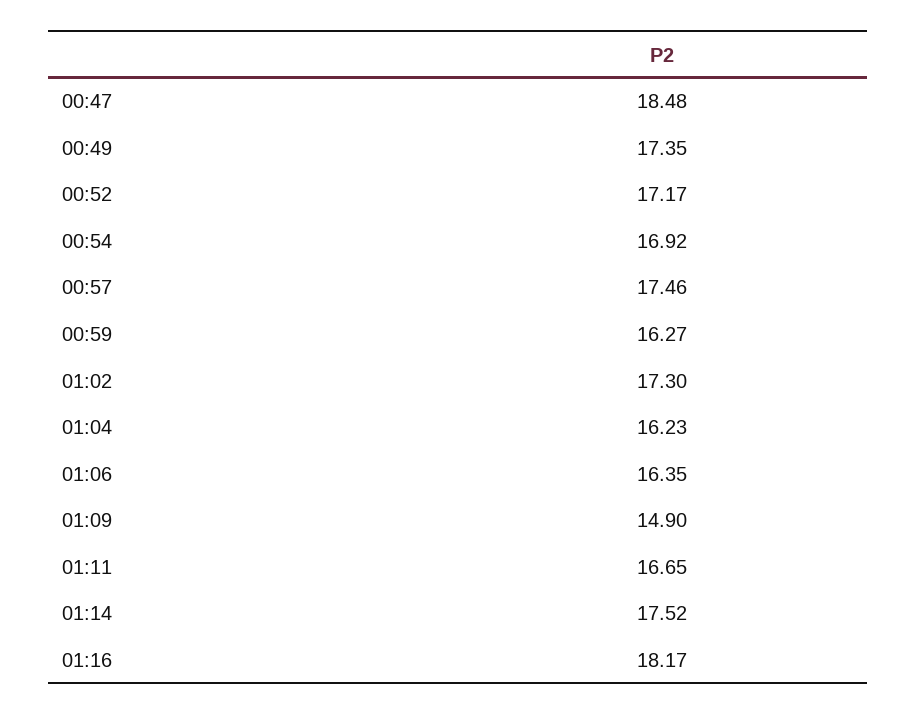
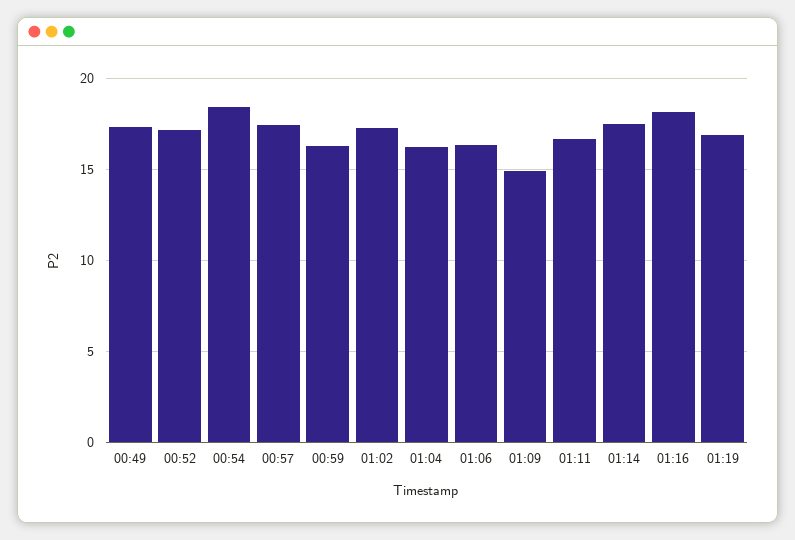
00:47: 18.48 -> none
00:54: 16.92 -> 18.5
01:19: none -> 17

